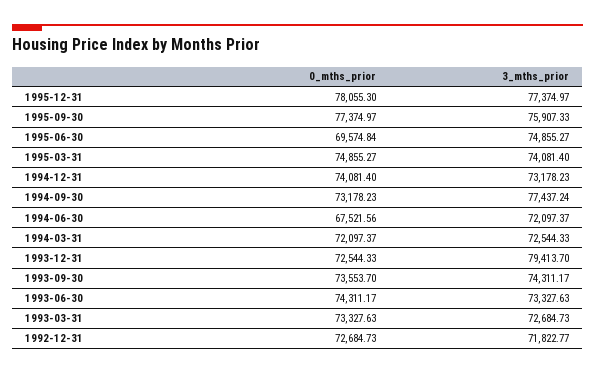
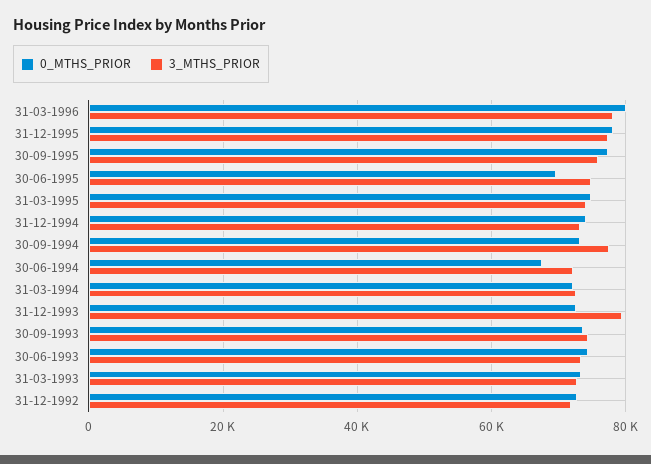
0_mths_prior, 31-03-1996: none -> 80000
3_mths_prior, 31-03-1996: none -> 78000

